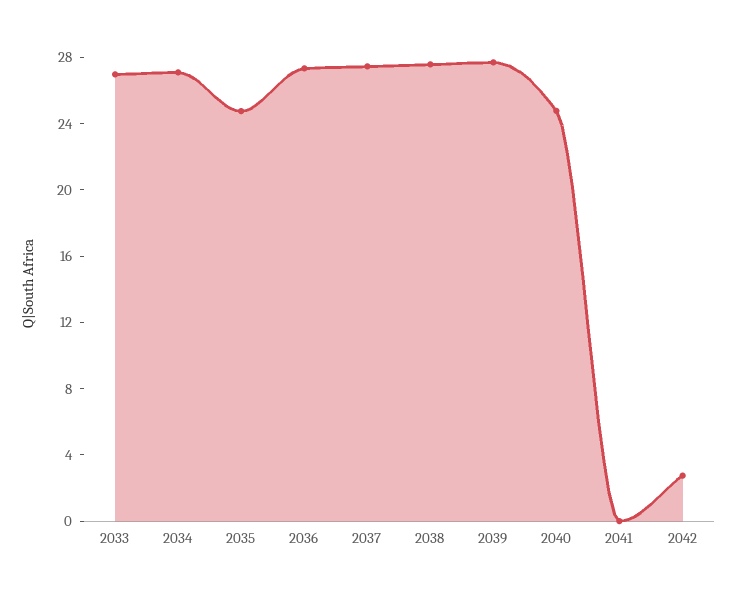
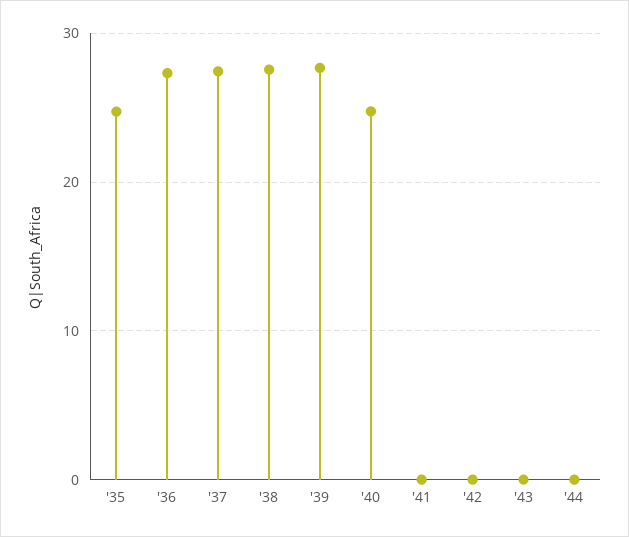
2033: 27 -> none
2034: 27 -> none
2042: 3 -> 0
'43: none -> 0
'44: none -> 0

